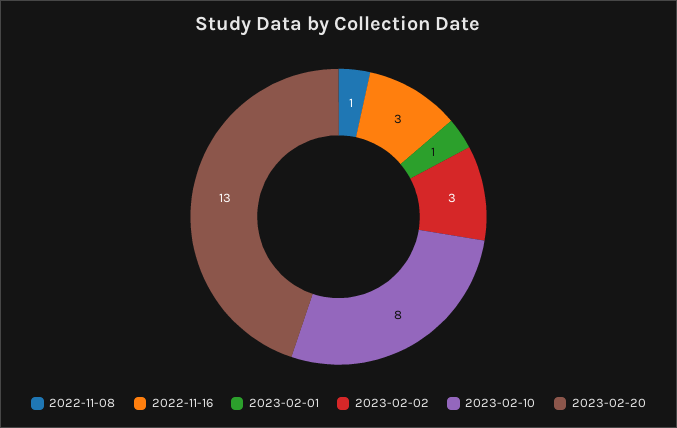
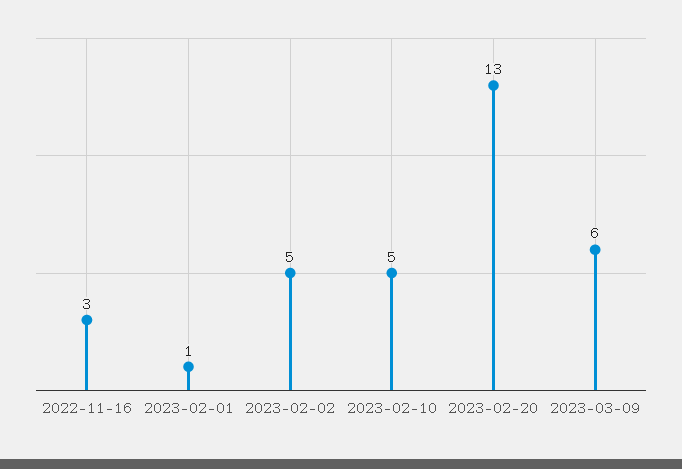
2022-11-08: 1 -> none
2023-02-02: 3 -> 5
2023-02-10: 8 -> 5
2023-03-09: none -> 6

